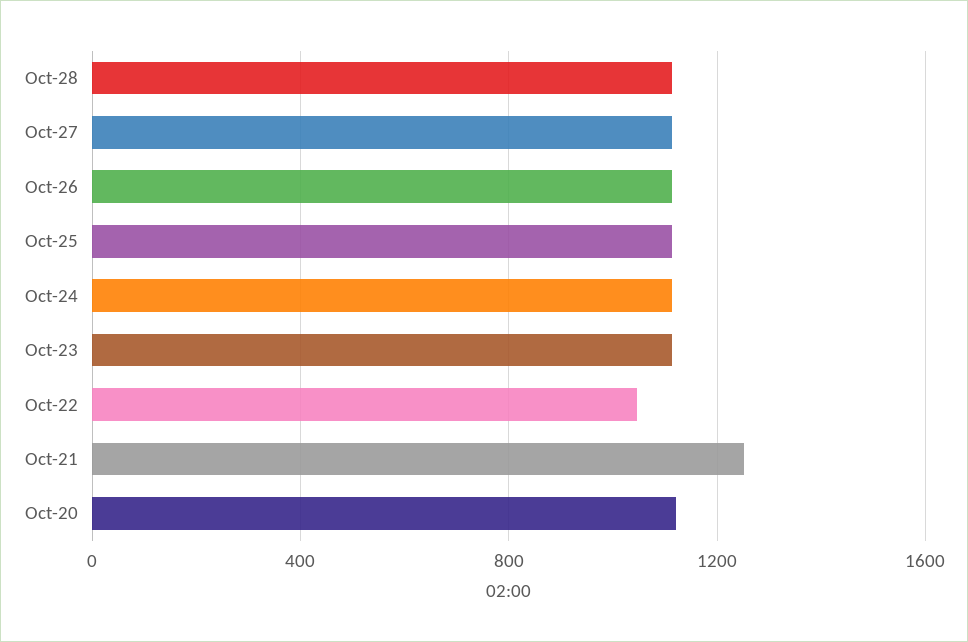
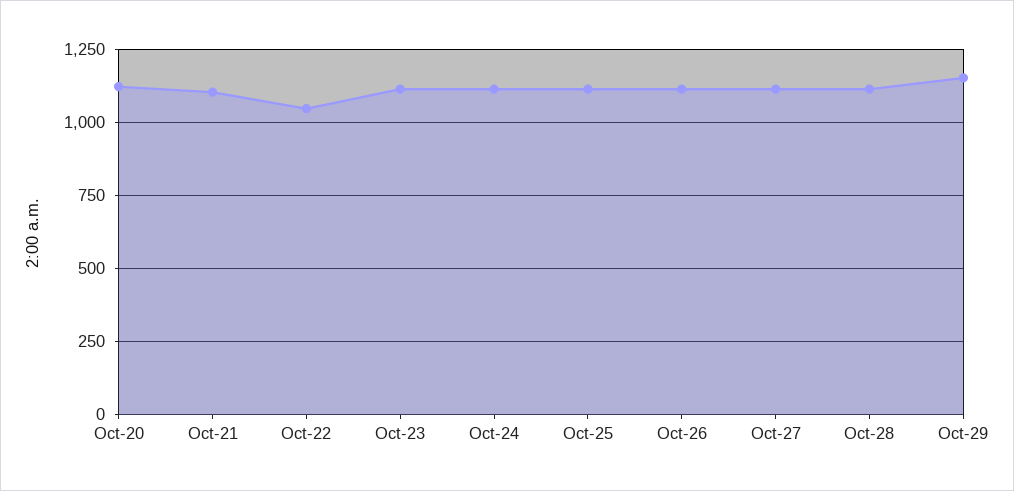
Oct-21: 1250 -> 1100
Oct-29: none -> 1150

